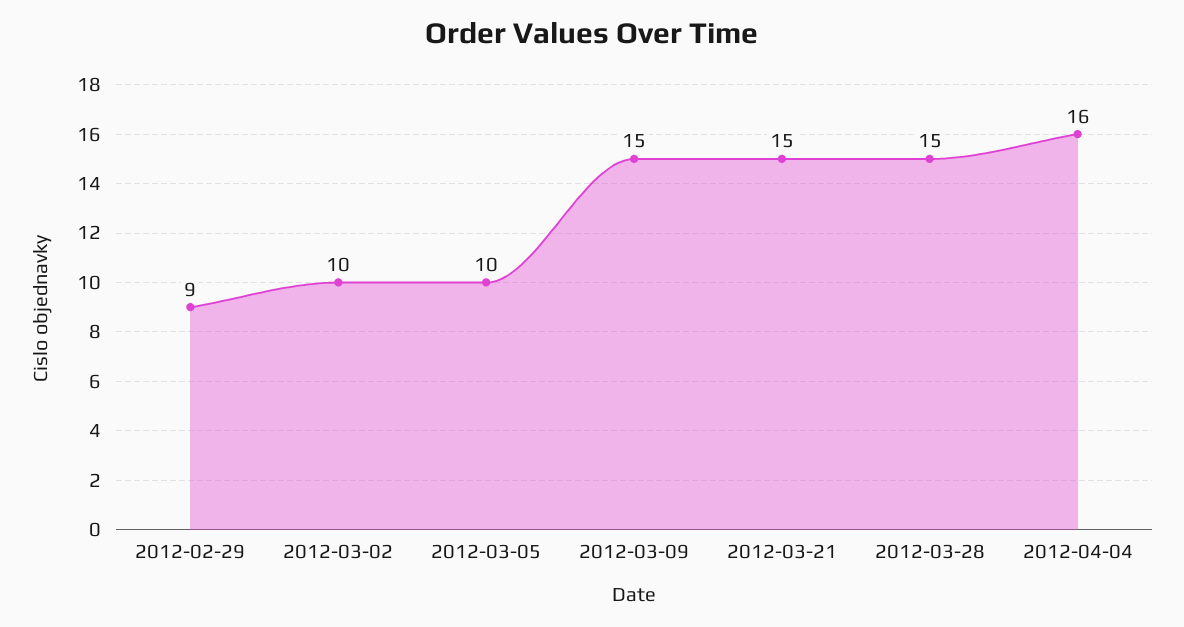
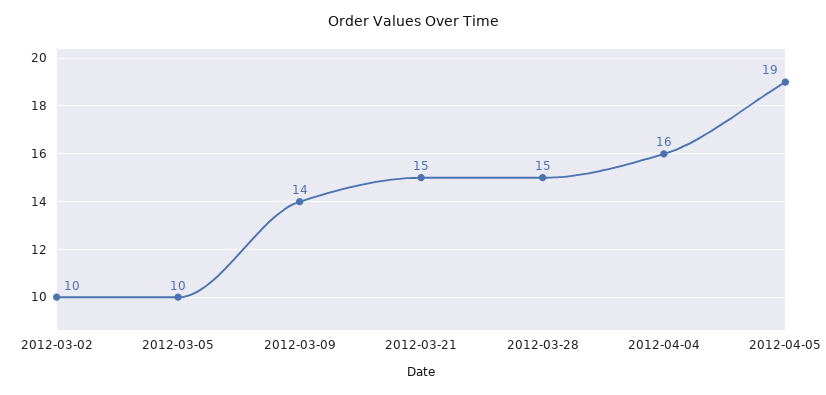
2012-02-29: 9 -> none
2012-03-09: 15 -> 14
2012-04-05: none -> 19

